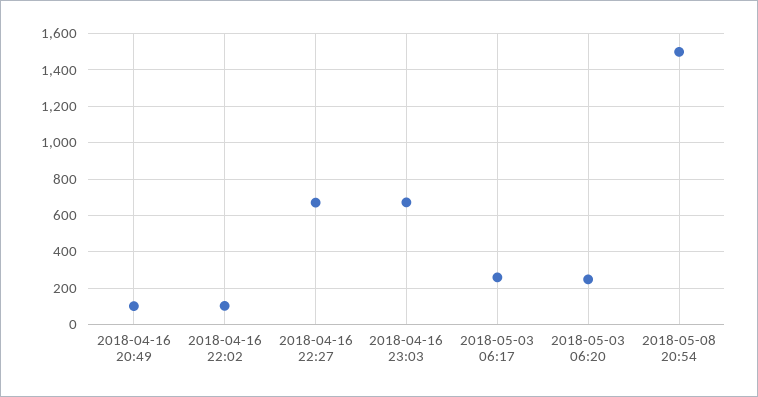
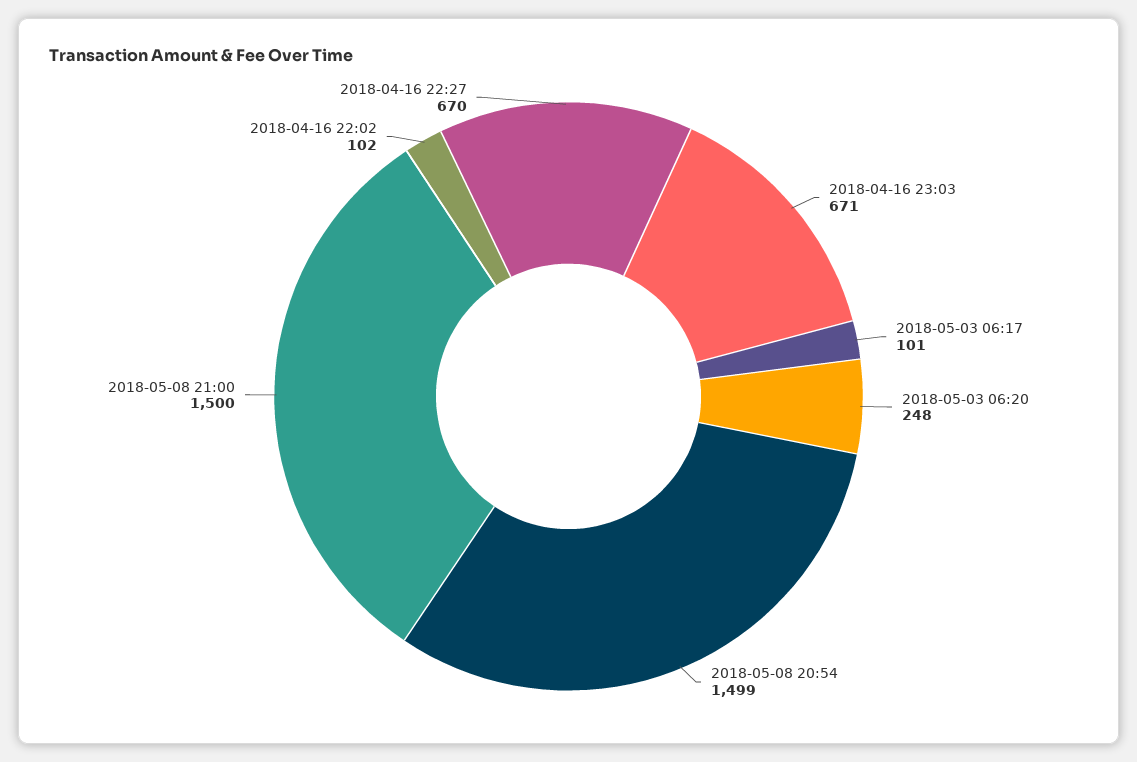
2018-04-16 20:49: 100 -> none
2018-05-03 06:17: 250 -> 101
2018-05-08 21:00: none -> 1500

